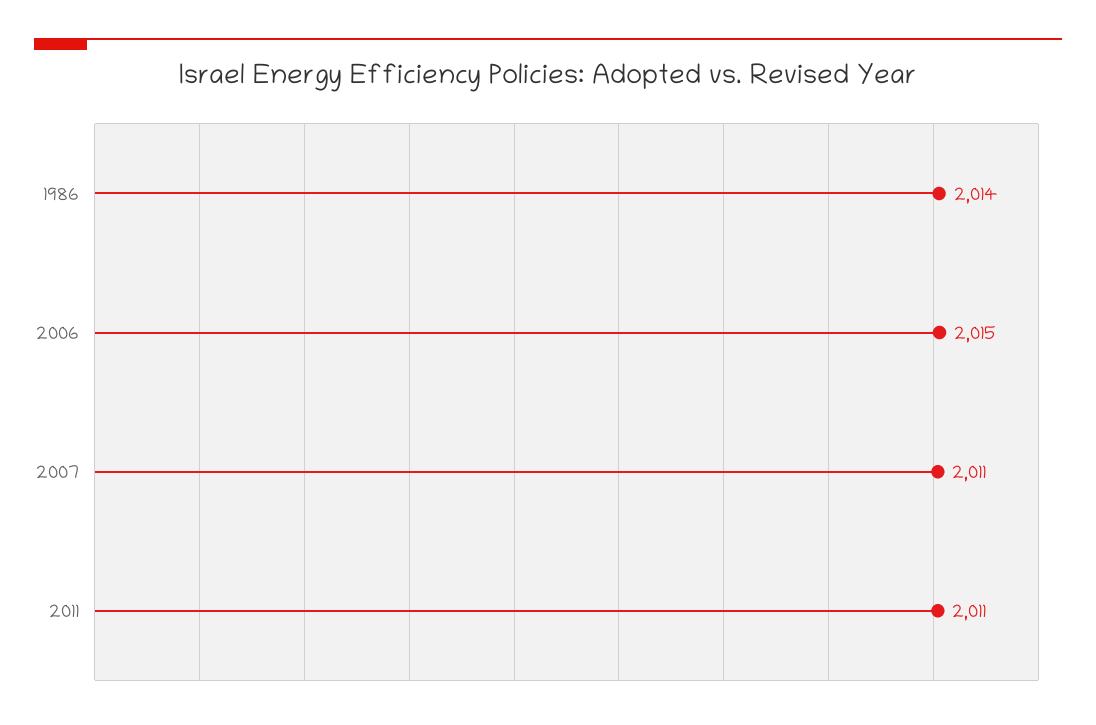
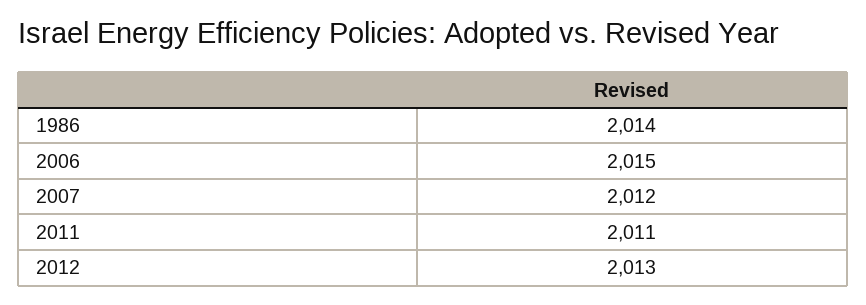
2007: 2011 -> 2012
2012: none -> 2013

